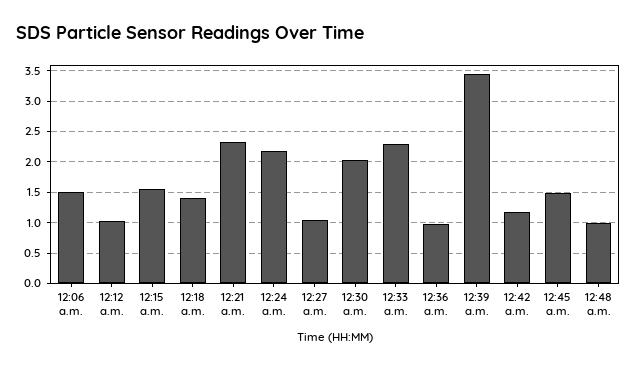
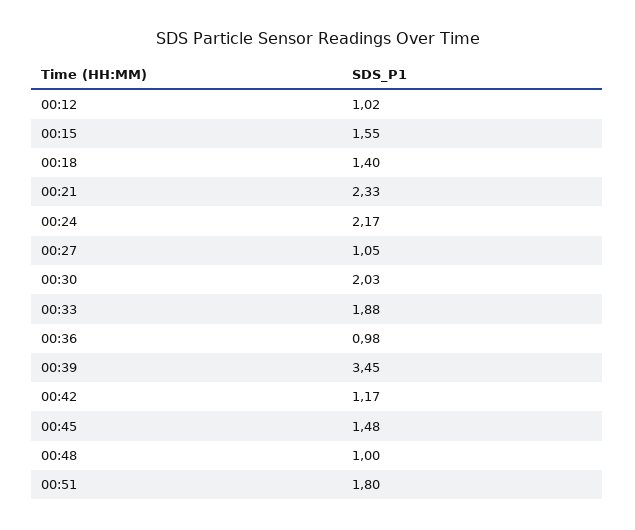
12:06 a.m.: 1.5 -> none
12:33 a.m.: 2.3 -> 1.88
00:51: none -> 1.8

